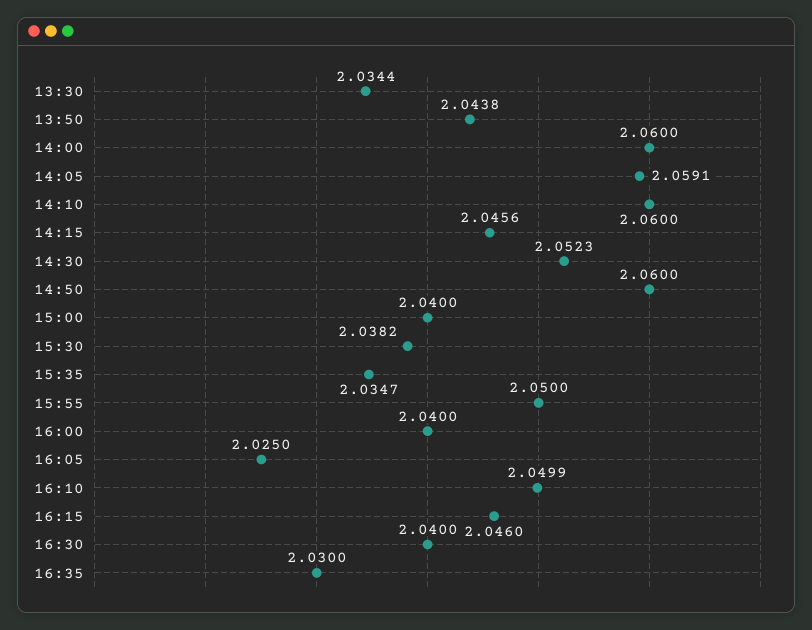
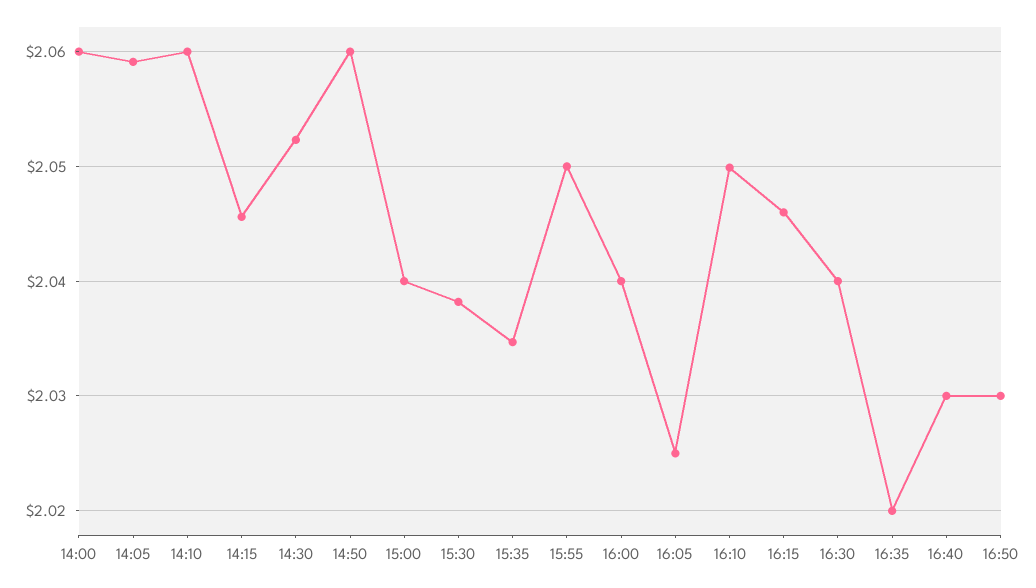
13:30: 2.0344 -> none
13:50: 2.0438 -> none
16:35: 2.03 -> 2.02
16:40: none -> 2.03
16:50: none -> 2.03

